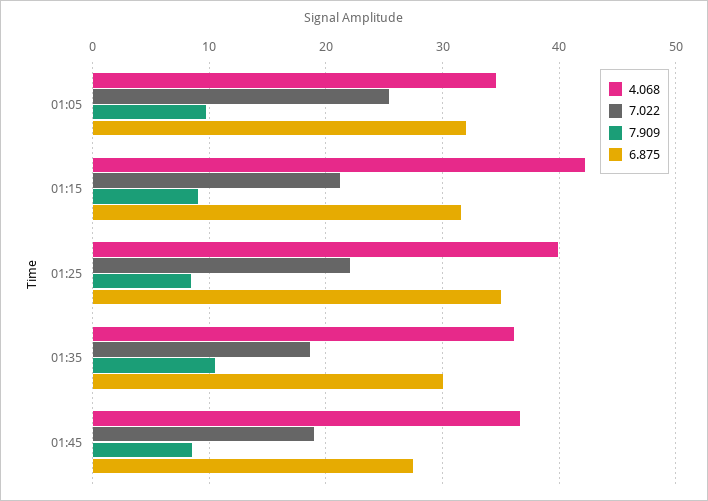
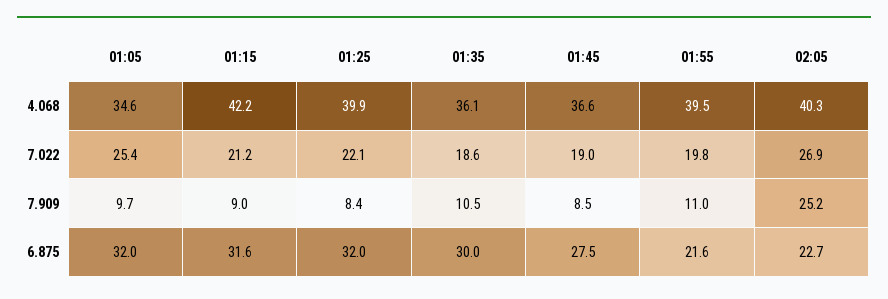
6.875, 01:25: 35 -> 32
4.068, 01:55: none -> 39.5
4.068, 02:05: none -> 40.3
7.022, 01:55: none -> 19.8
7.022, 02:05: none -> 26.9
7.909, 01:55: none -> 11
7.909, 02:05: none -> 25.2
6.875, 01:55: none -> 21.6
6.875, 02:05: none -> 22.7

